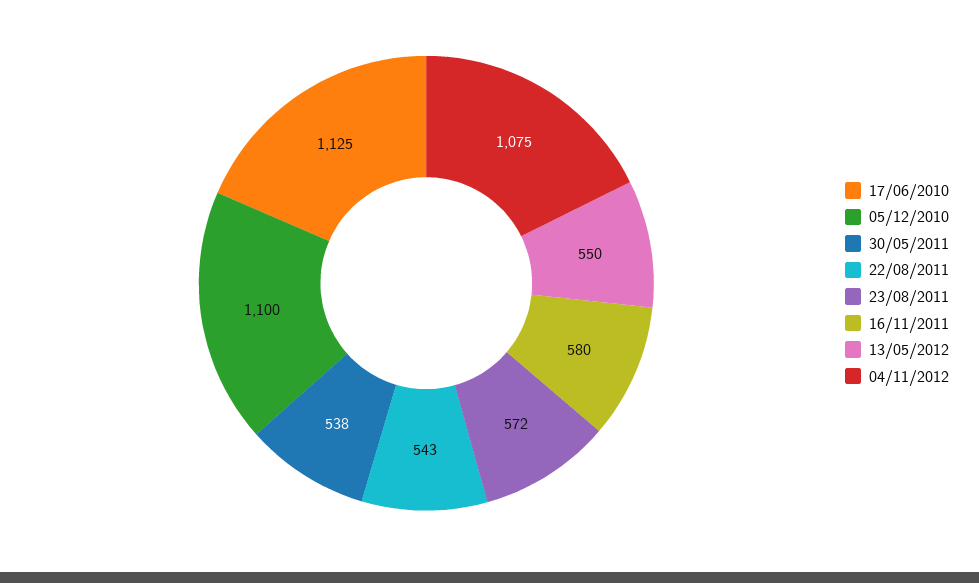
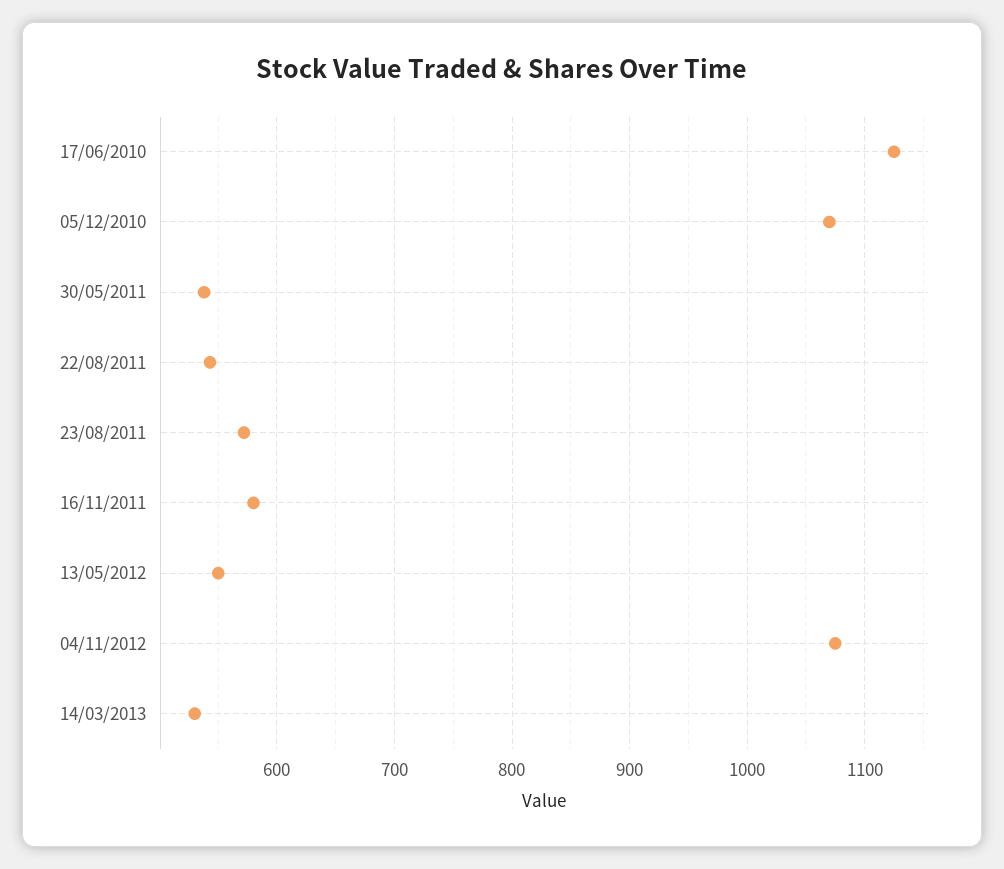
05/12/2010: 1100 -> 1070
14/03/2013: none -> 530

